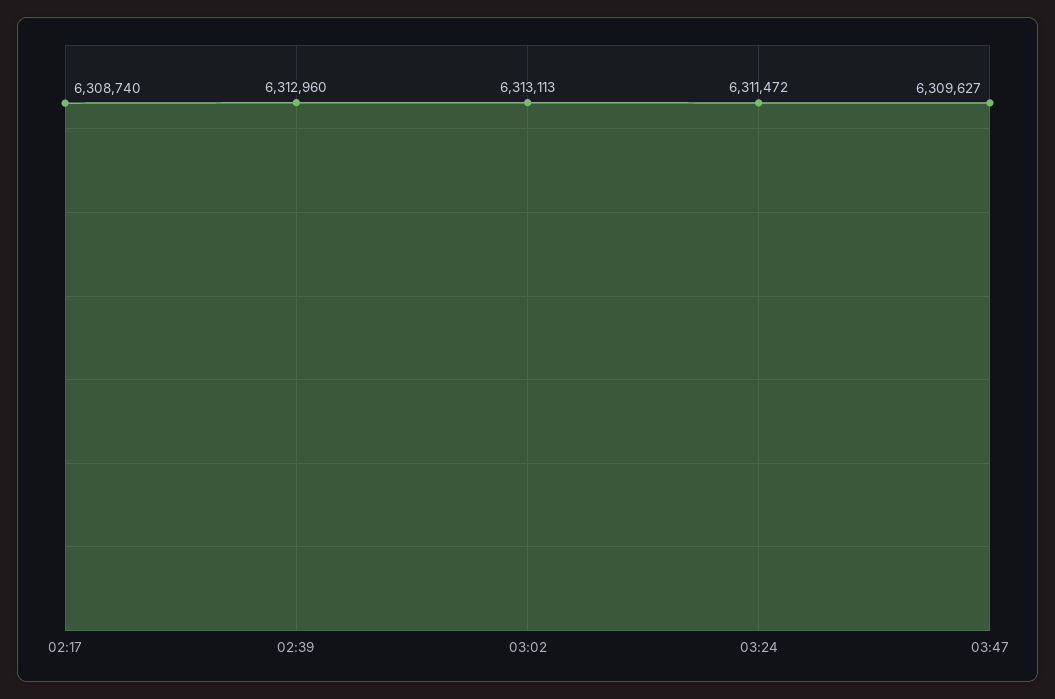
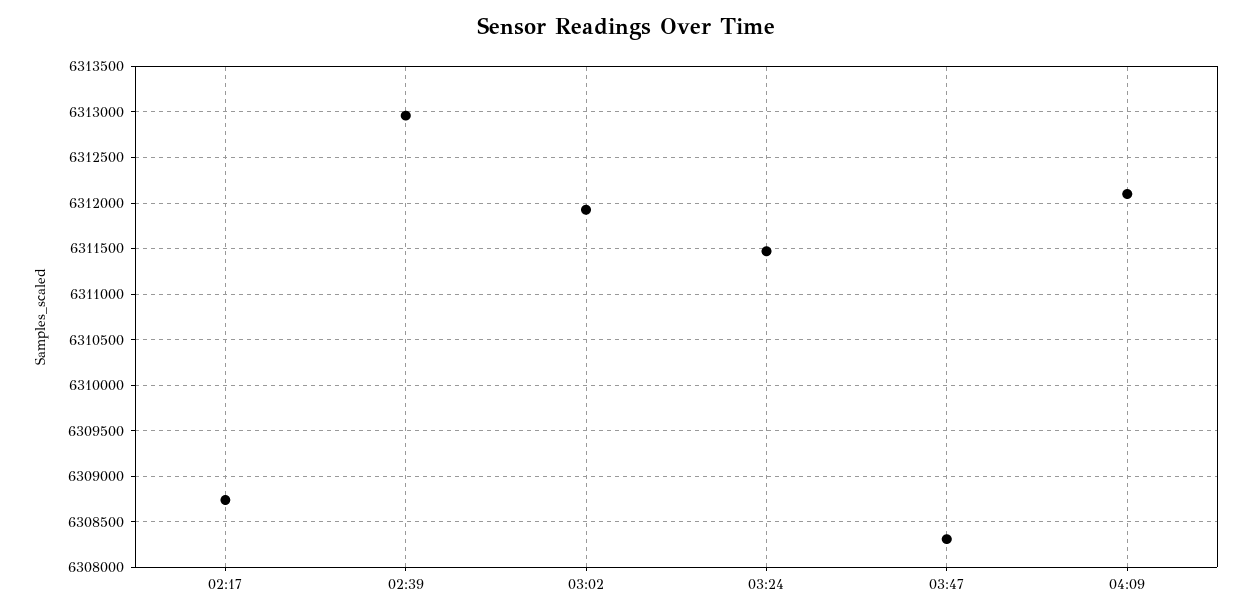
03:02: 6313113 -> 6311900
03:47: 6309627 -> 6308300
04:09: none -> 6312100

